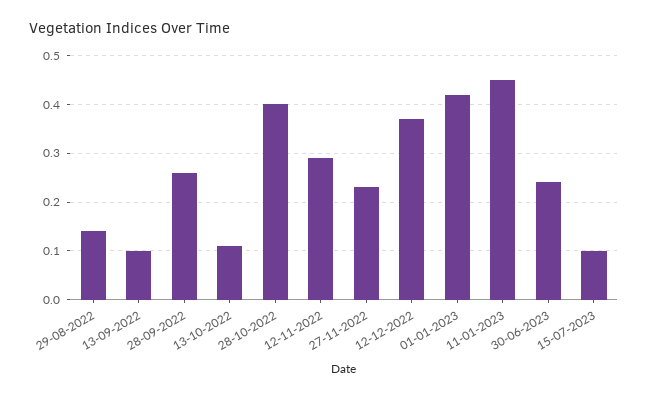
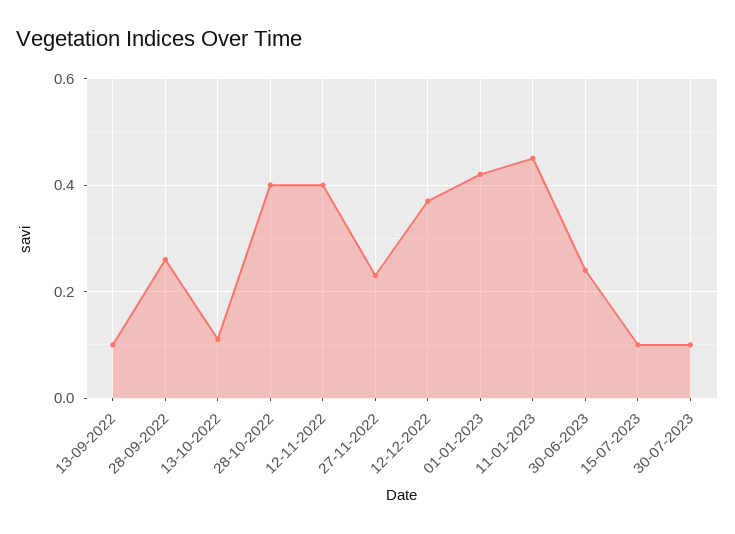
29-08-2022: 0.15 -> none
12-11-2022: 0.3 -> 0.4
30-07-2023: none -> 0.1

